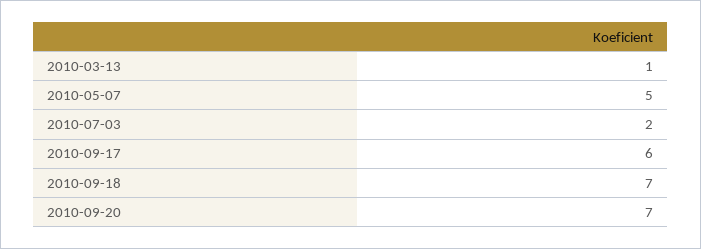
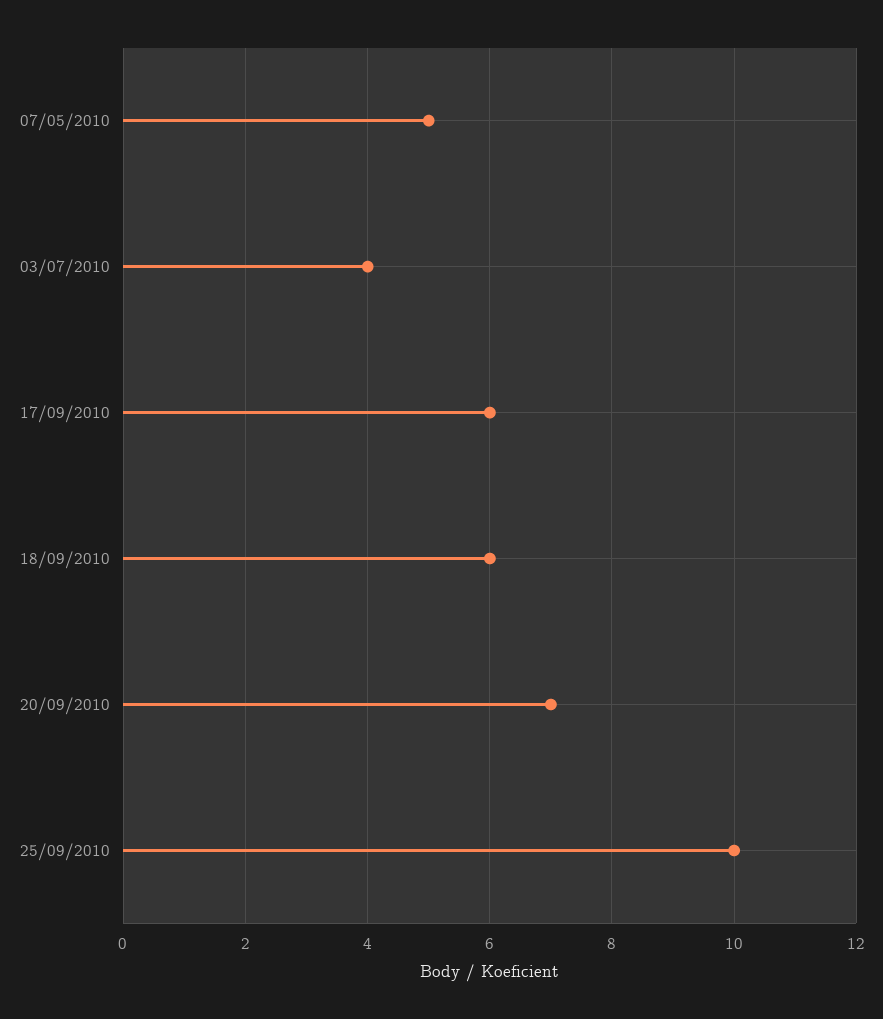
2010-03-13: 1 -> none
2010-07-03: 2 -> 4
2010-09-18: 7 -> 6
25/09/2010: none -> 10

